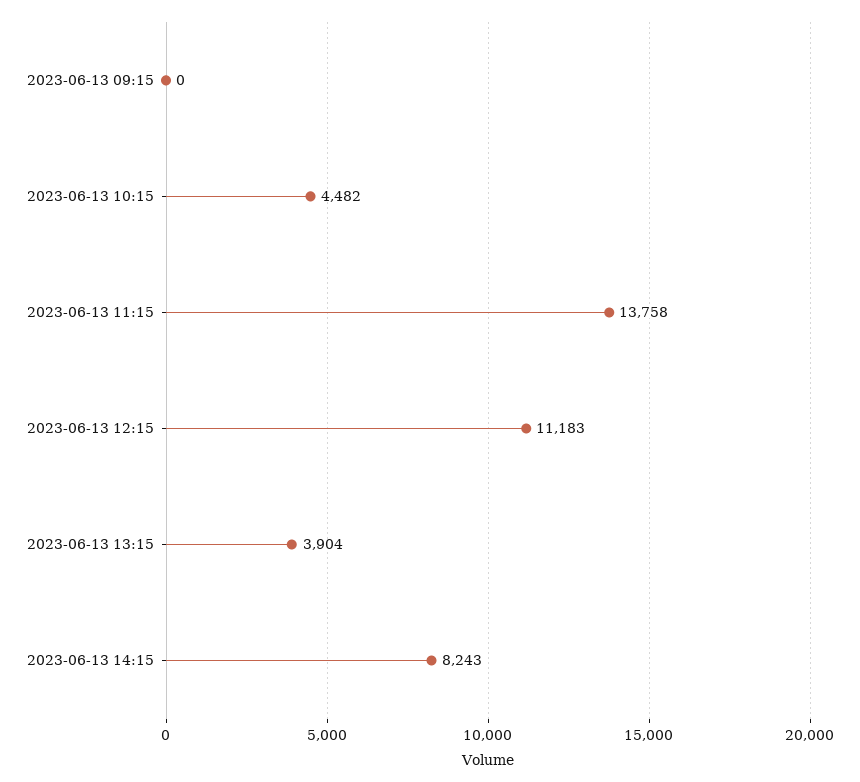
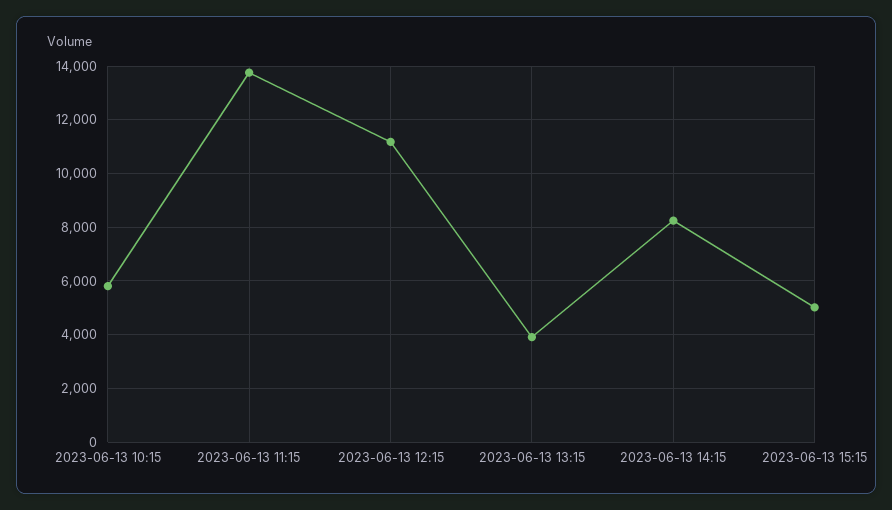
2023-06-13 09:15: 0 -> none
2023-06-13 10:15: 4482 -> 5750
2023-06-13 15:15: none -> 5000

